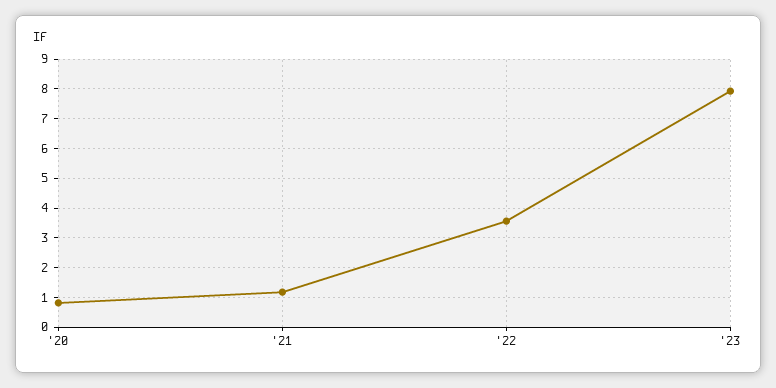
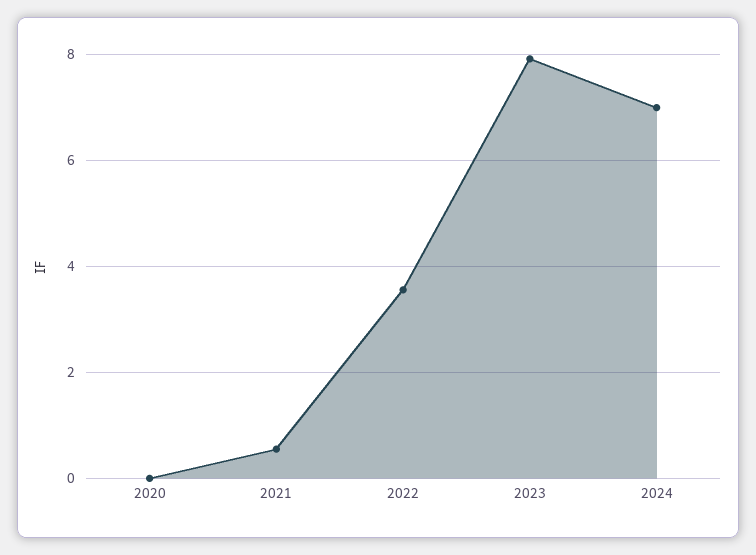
'20: 0.75 -> 0
'21: 1.25 -> 0.6
2024: none -> 7

